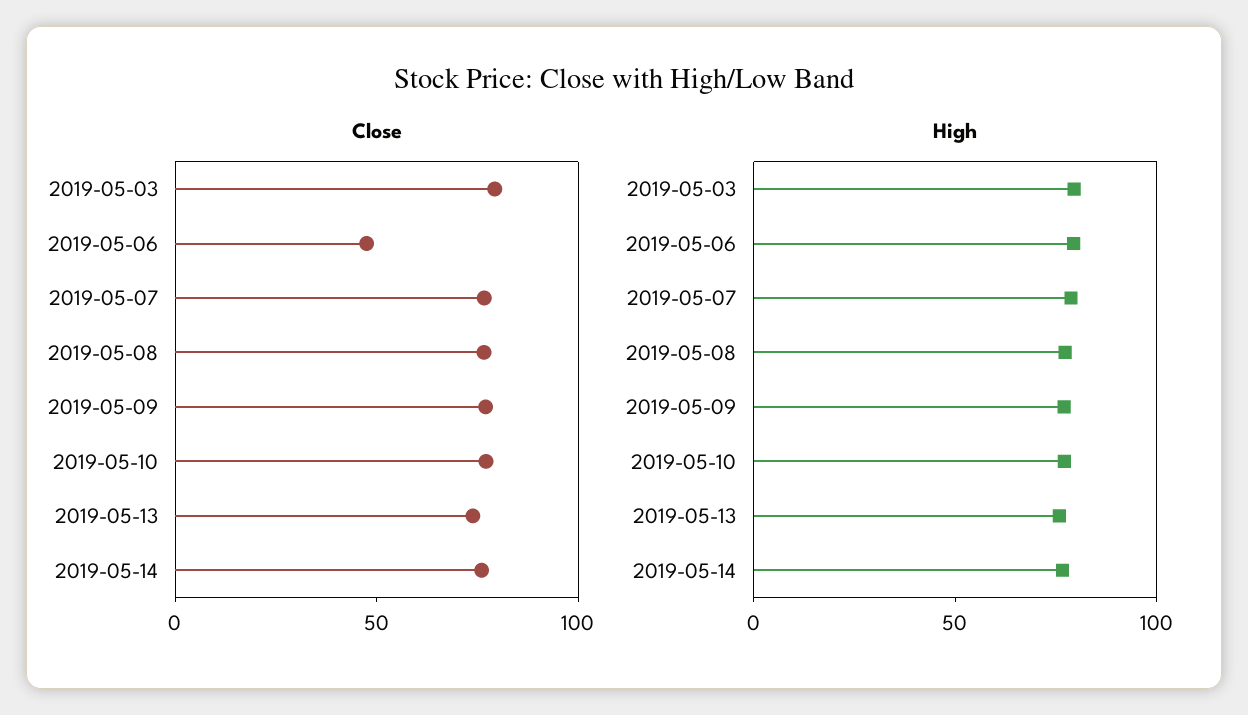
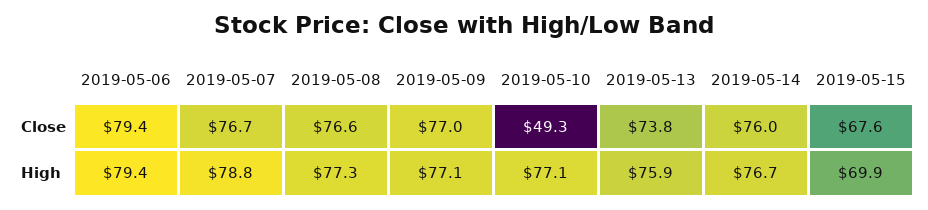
Close, 2019-05-03: 80 -> none
Close, 2019-05-06: 50 -> 79.4
Close, 2019-05-10: 80 -> 49.3
High, 2019-05-03: 80 -> none
Close, 2019-05-15: none -> 67.6
High, 2019-05-15: none -> 69.9

